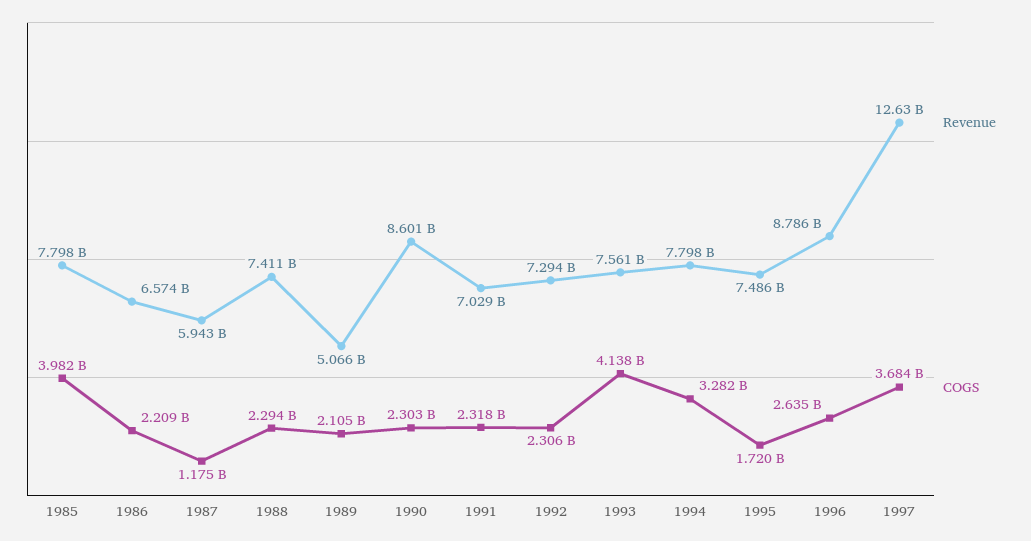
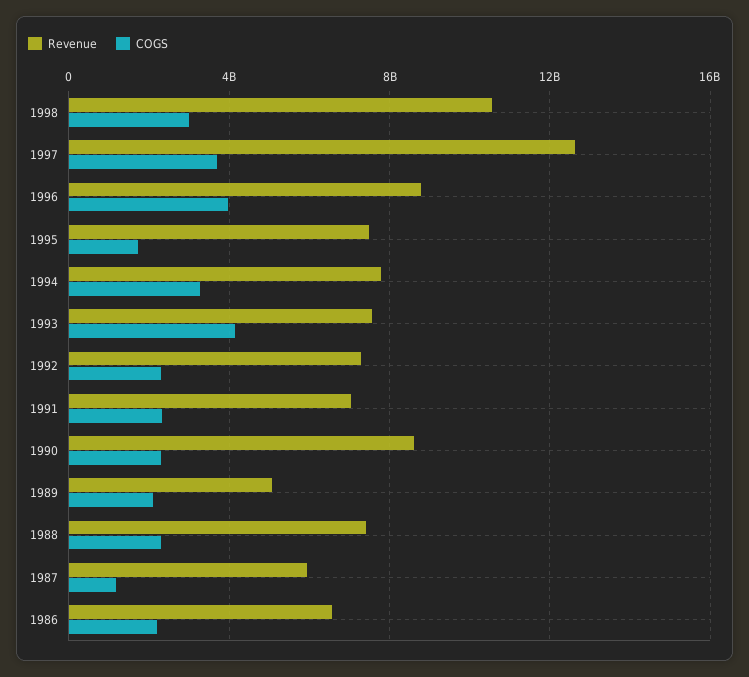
Revenue, 1985: 7798000000 -> none
COGS, 1985: 3982000000 -> none
COGS, 1996: 2635000000 -> 4000000000
Revenue, 1998: none -> 10500000000
COGS, 1998: none -> 3000000000

